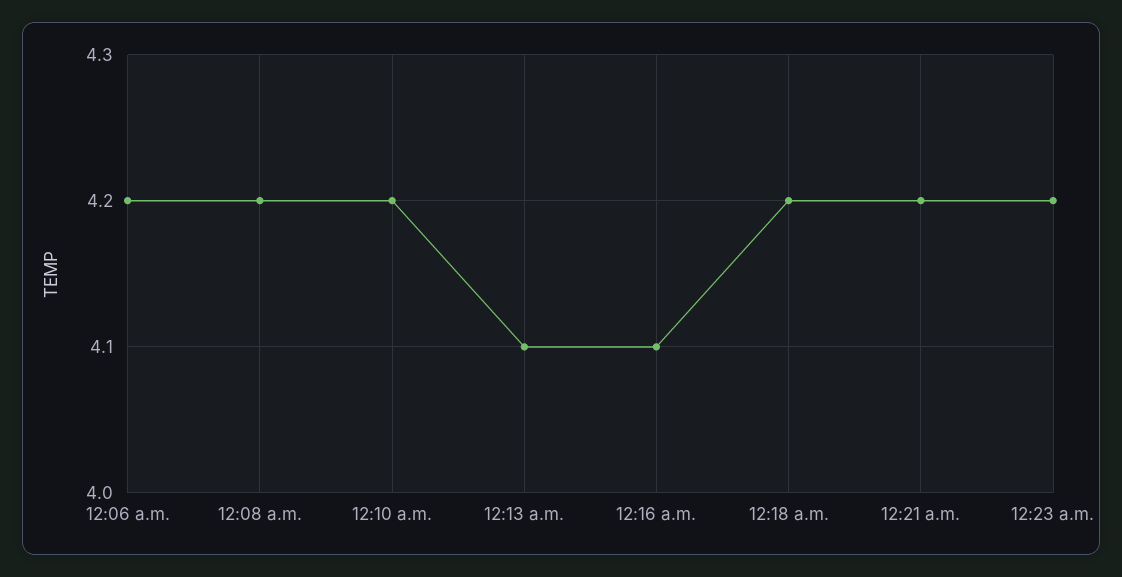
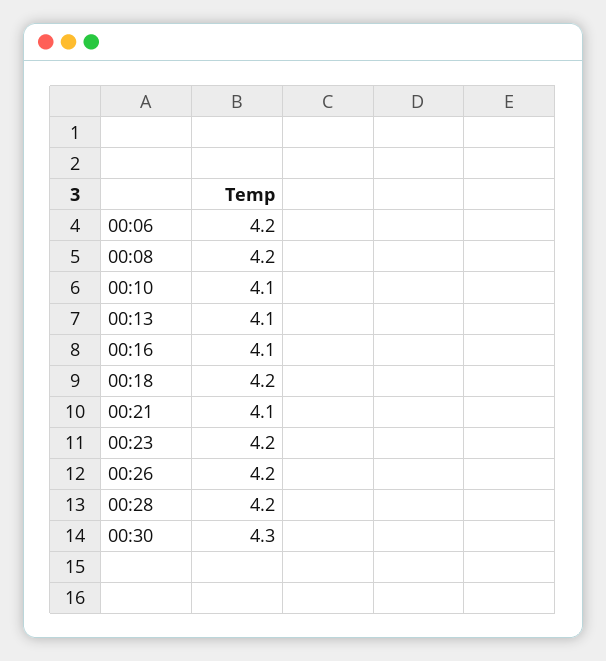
12:10 a.m.: 4.2 -> 4.1
12:21 a.m.: 4.2 -> 4.1
00:26: none -> 4.2
00:28: none -> 4.2
00:30: none -> 4.3

